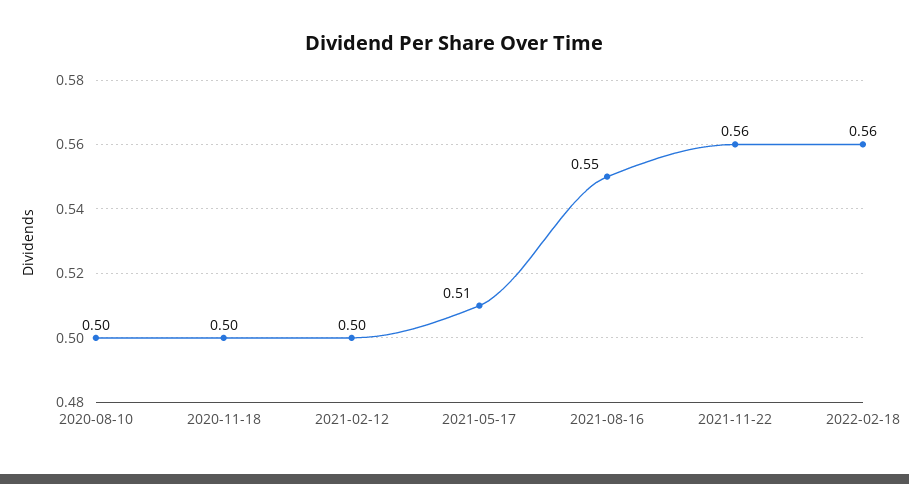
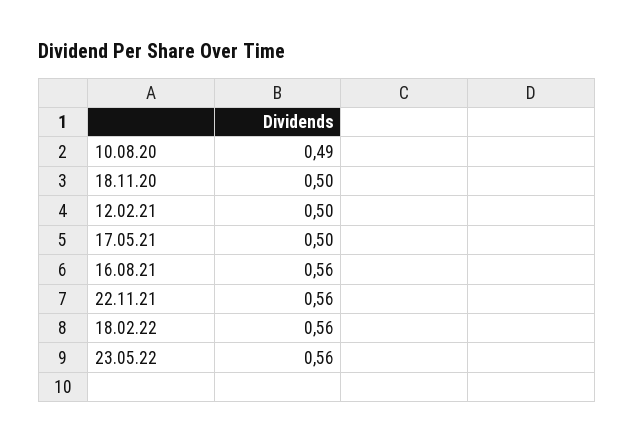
2020-08-10: 0.5 -> 0.49
2021-05-17: 0.51 -> 0.5
2021-08-16: 0.55 -> 0.56
23.05.22: none -> 0.56

